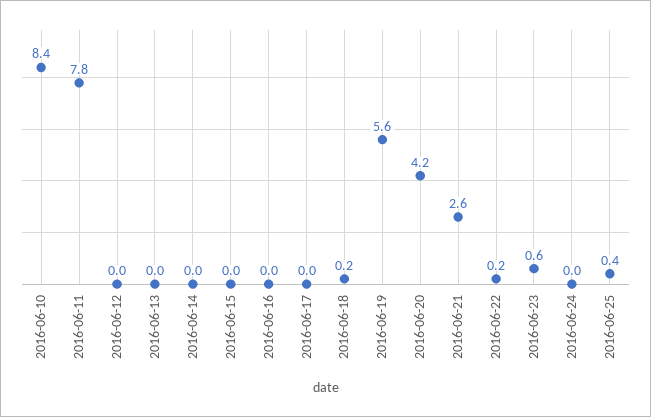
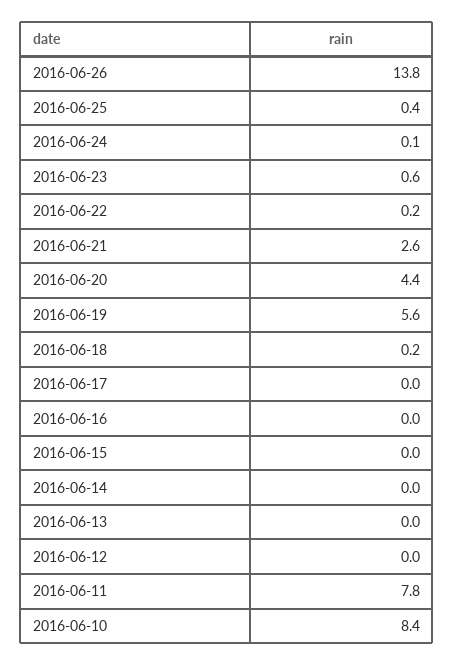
2016-06-20: 4.2 -> 4.4
2016-06-24: 0 -> 0.1
2016-06-26: none -> 13.8

